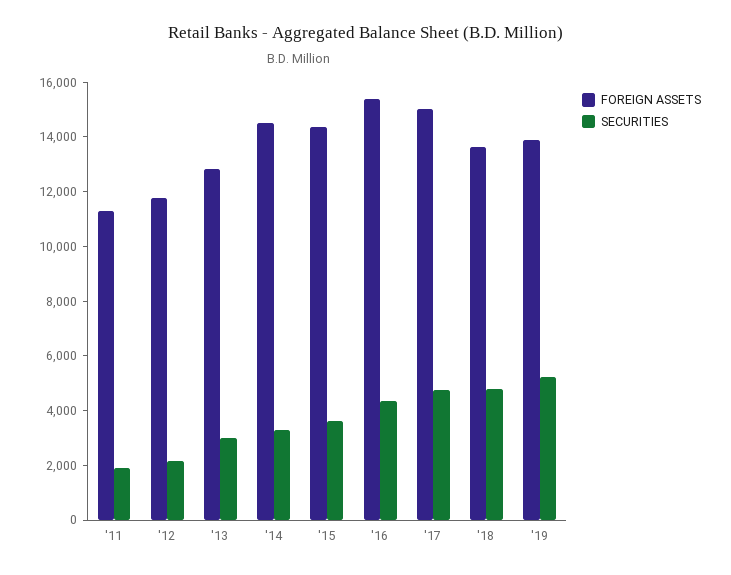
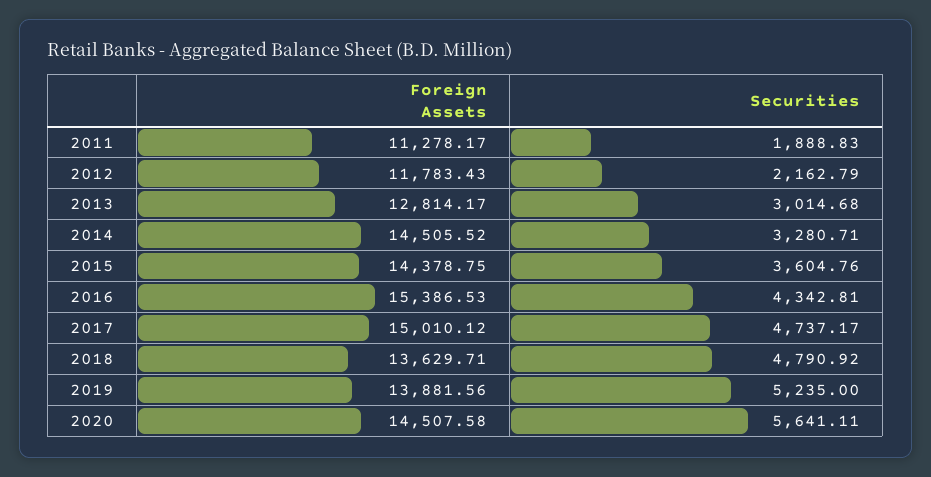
FOREIGN ASSETS, 2020: none -> 14507.58
SECURITIES, 2020: none -> 5641.11

